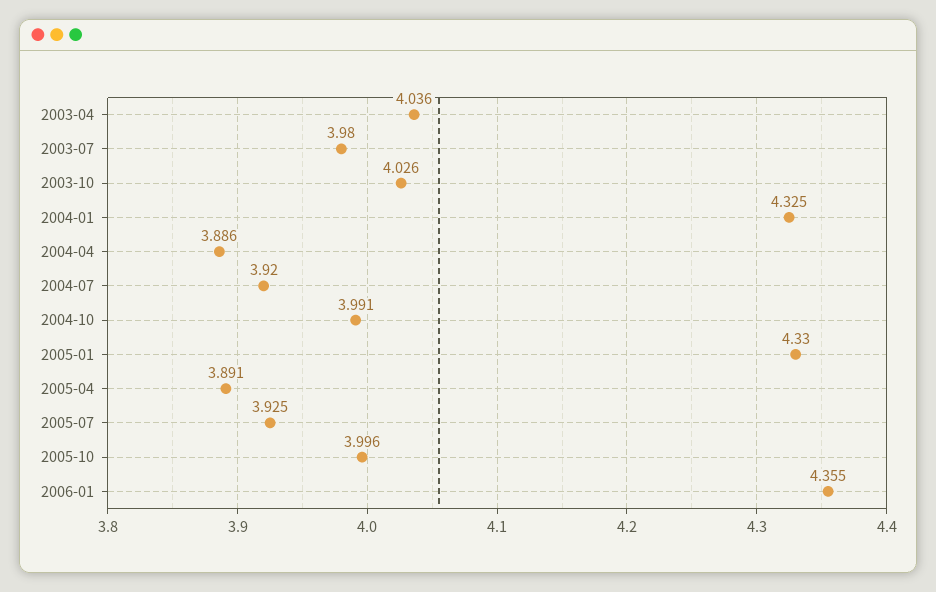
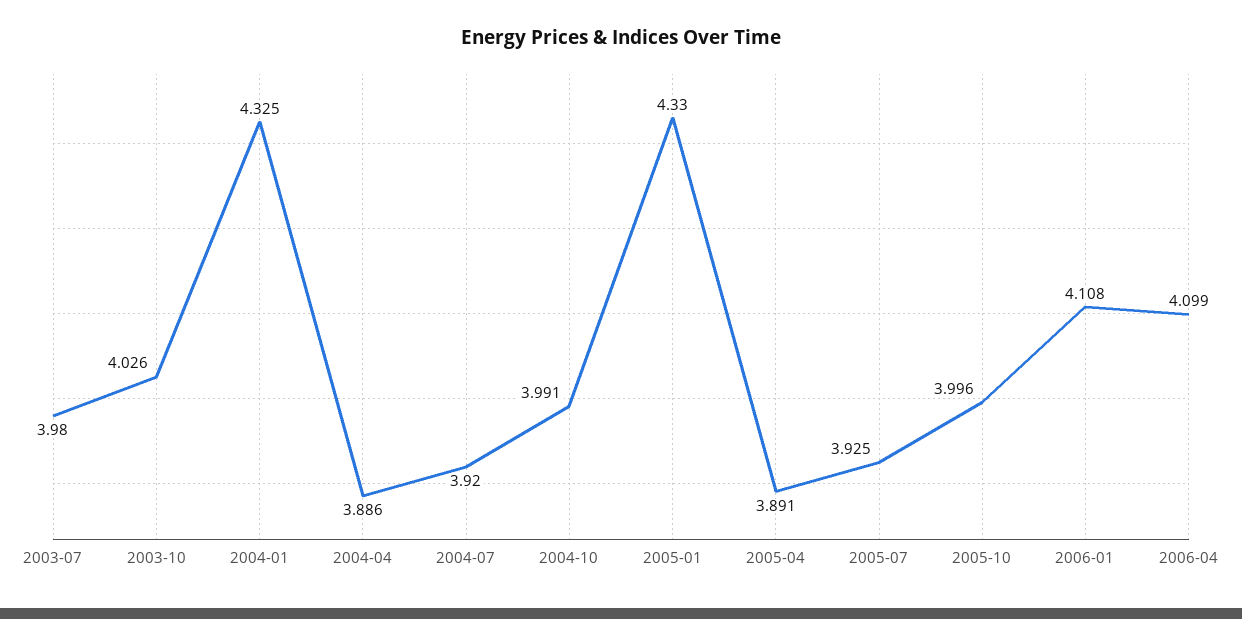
2003-04: 4.036 -> none
2006-01: 4.355 -> 4.108
2006-04: none -> 4.099

